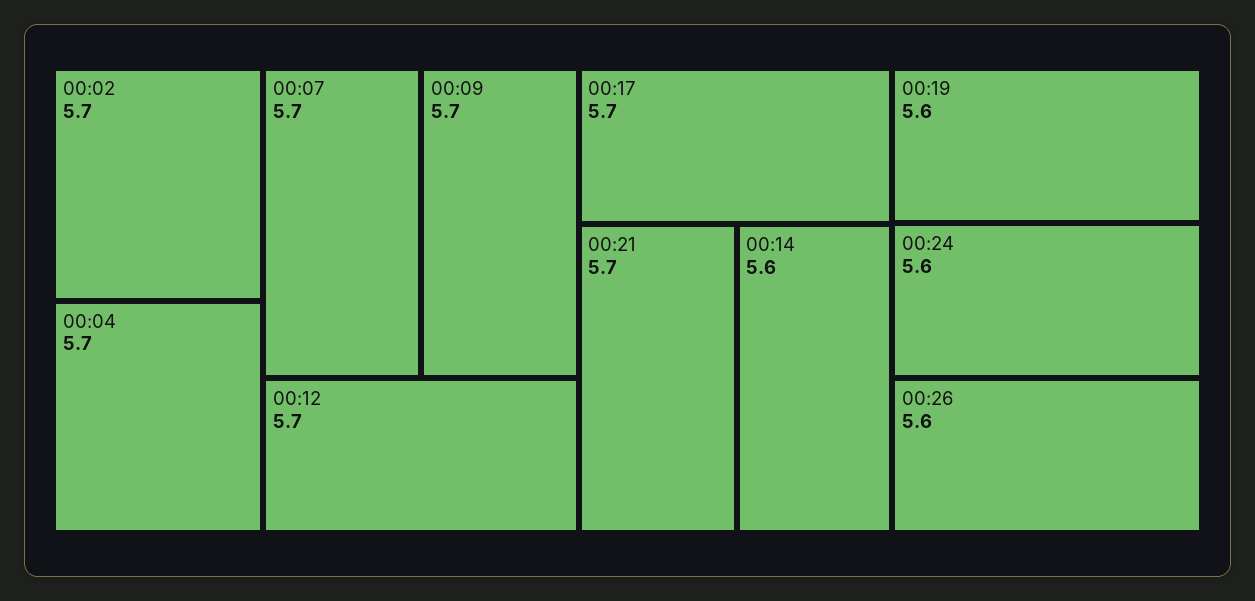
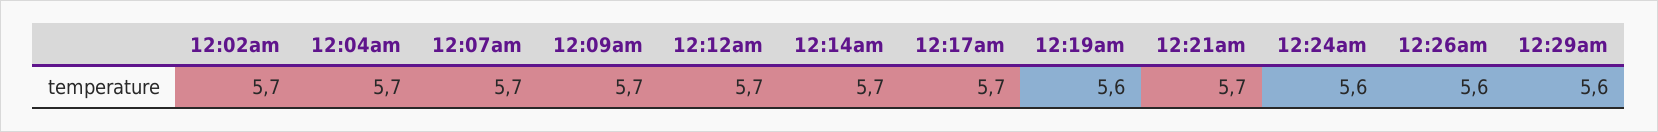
00:14: 5.6 -> 5.7
12:29am: none -> 5.6

